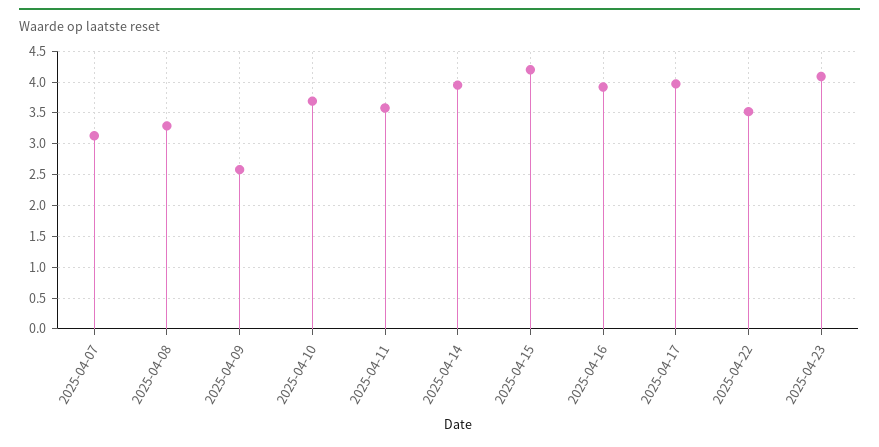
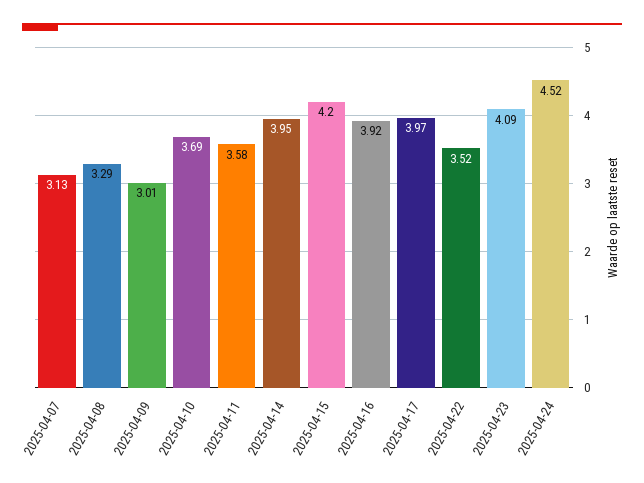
2025-04-09: 2.6 -> 3.01
2025-04-24: none -> 4.52

